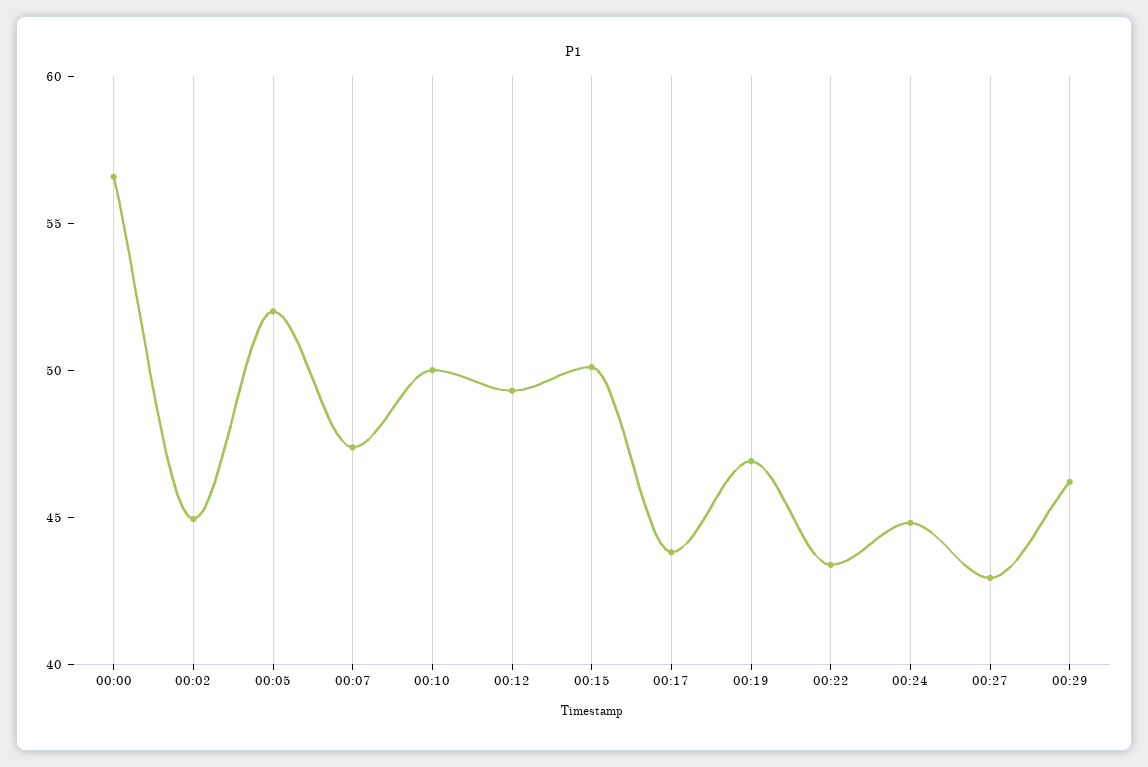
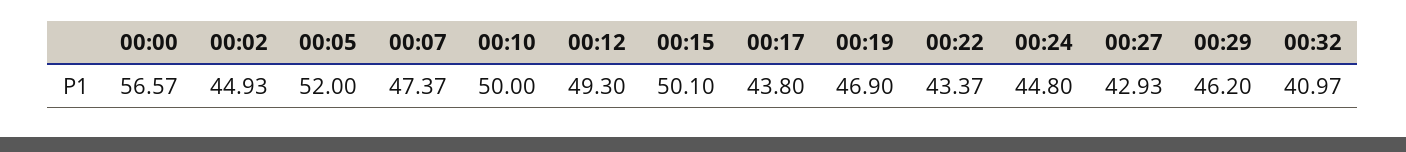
00:32: none -> 40.97

